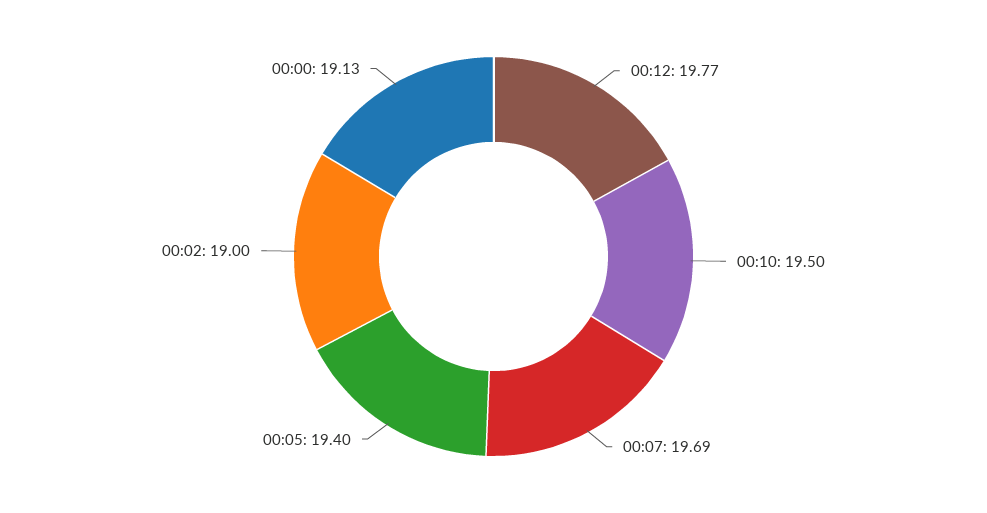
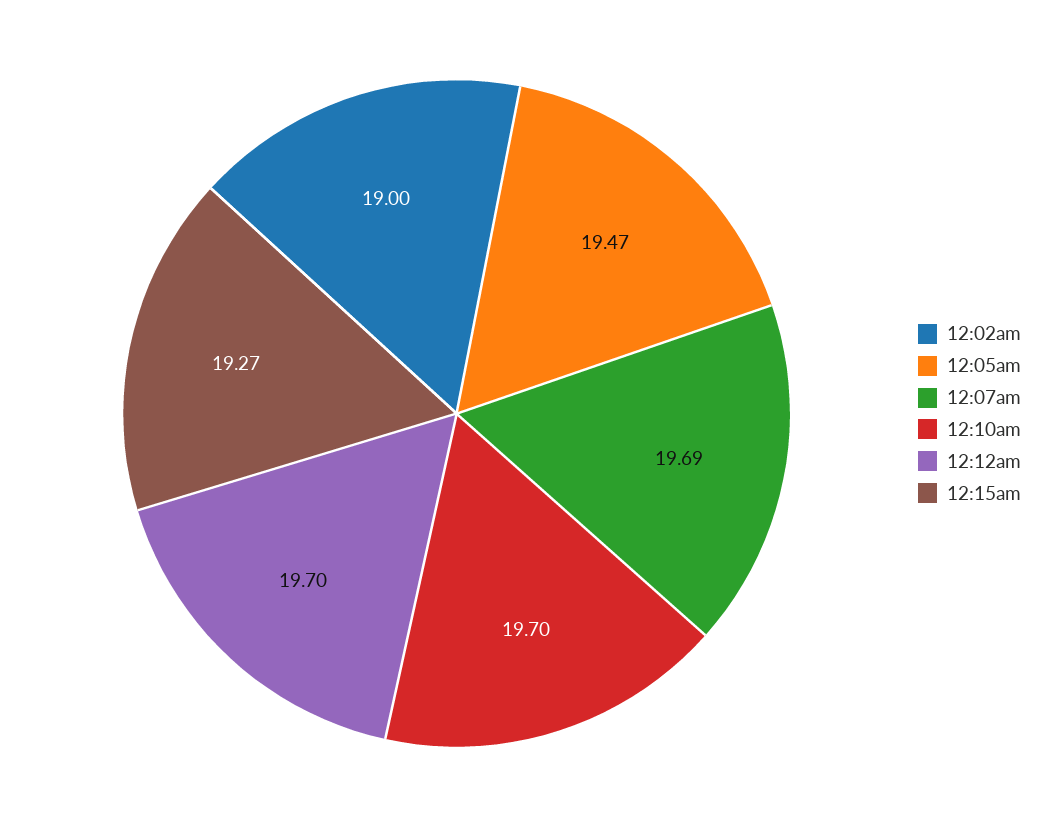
00:12: 19.77 -> 19.7
00:10: 19.5 -> 19.7
00:05: 19.4 -> 19.47
00:00: 19.13 -> none
12:15am: none -> 19.27

